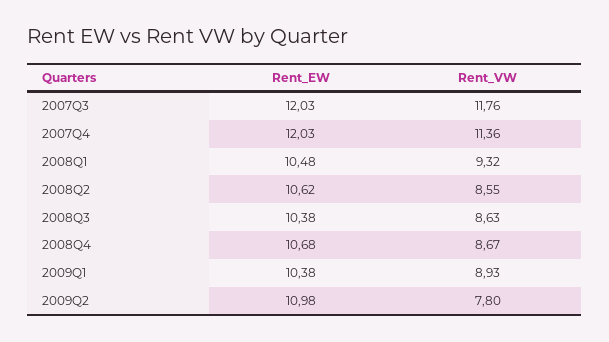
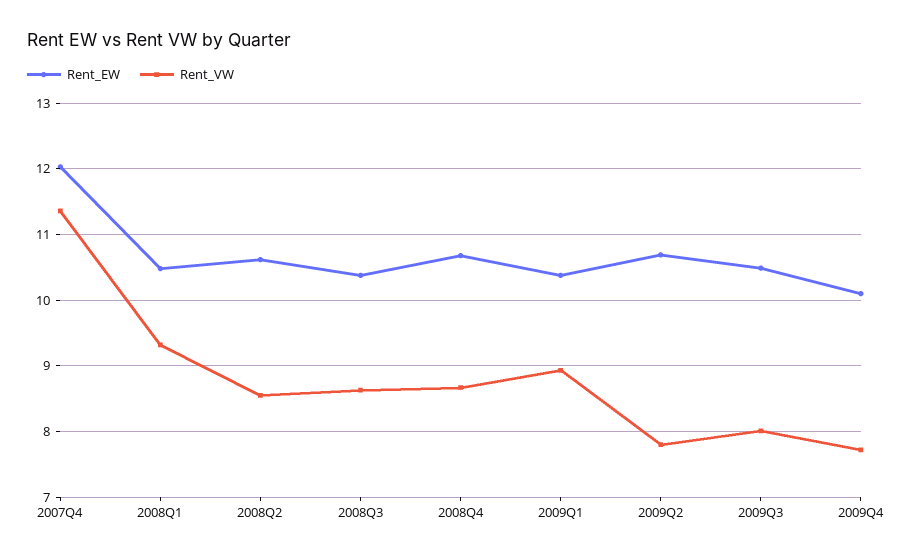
Rent_EW, 2007Q3: 12.03 -> none
Rent_VW, 2007Q3: 11.76 -> none
Rent_EW, 2009Q2: 10.98 -> 10.7
Rent_EW, 2009Q3: none -> 10.5
Rent_VW, 2009Q3: none -> 8
Rent_EW, 2009Q4: none -> 10.1
Rent_VW, 2009Q4: none -> 7.7

